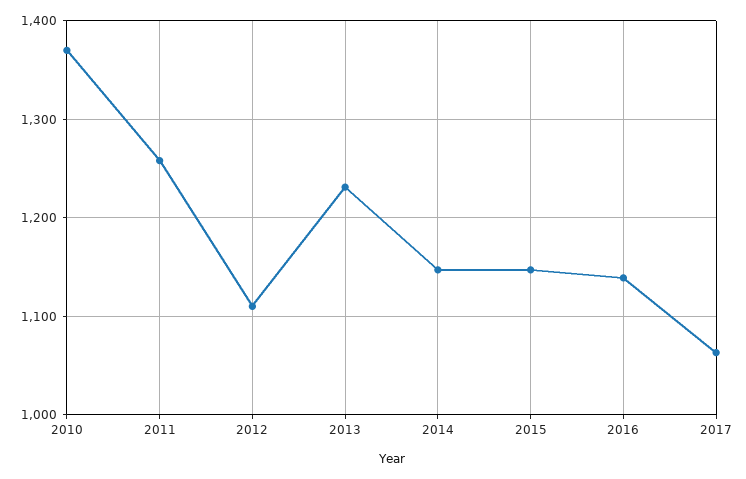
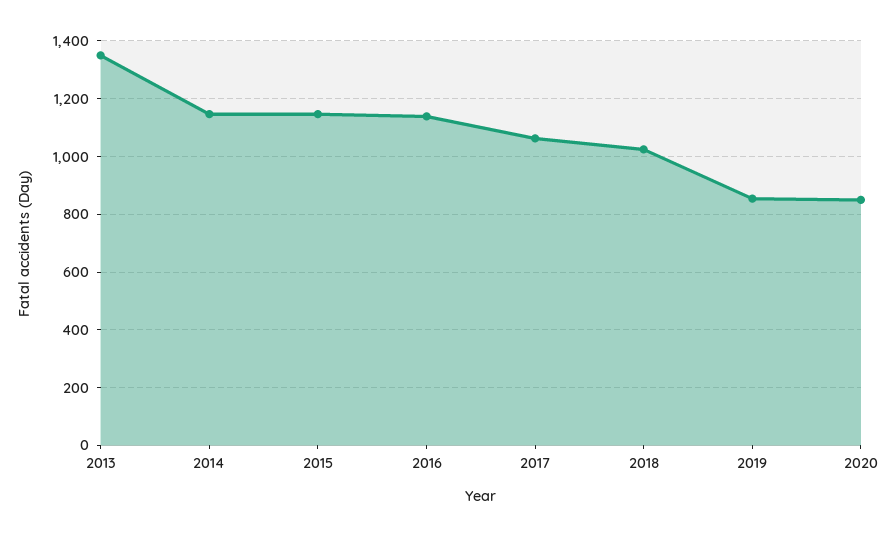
2010: 1370 -> none
2011: 1260 -> none
2012: 1110 -> none
2013: 1230 -> 1350
2018: none -> 1025
2019: none -> 850
2020: none -> 850

